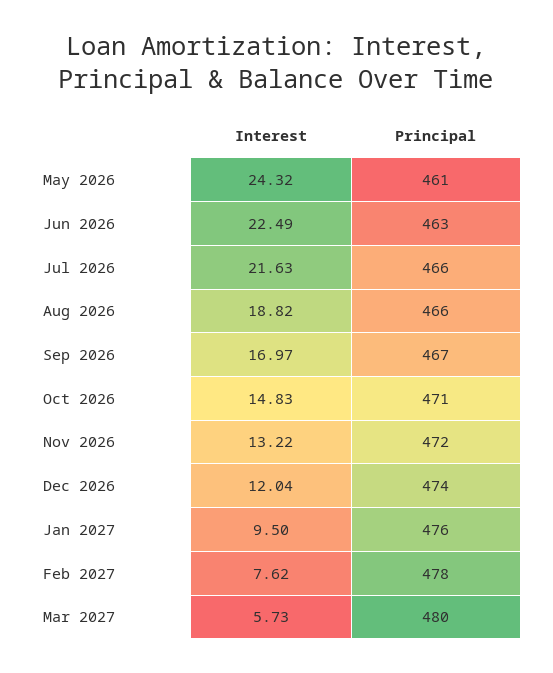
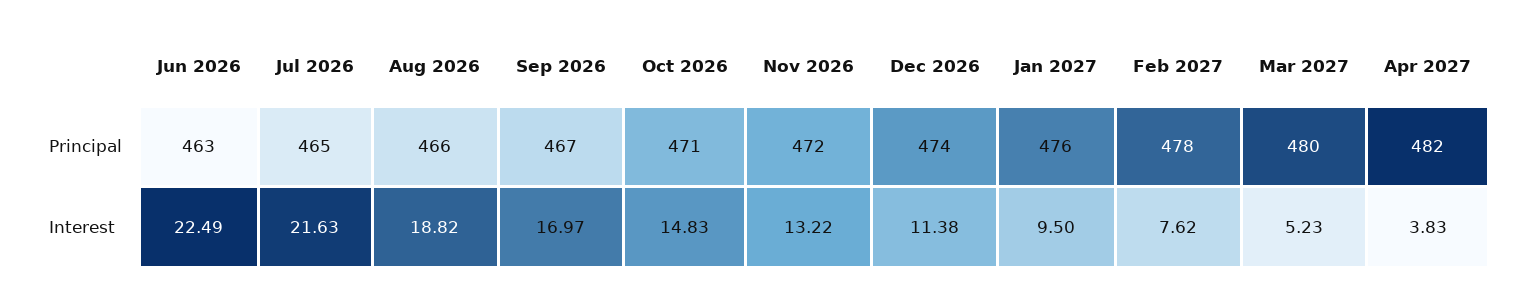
Interest, May 2026: 24.32 -> none
Principal, May 2026: 461 -> none
Principal, Jul 2026: 466 -> 465
Interest, Dec 2026: 12.04 -> 11.38
Interest, Mar 2027: 5.73 -> 5.23
Principal, Apr 2027: none -> 482
Interest, Apr 2027: none -> 3.83

